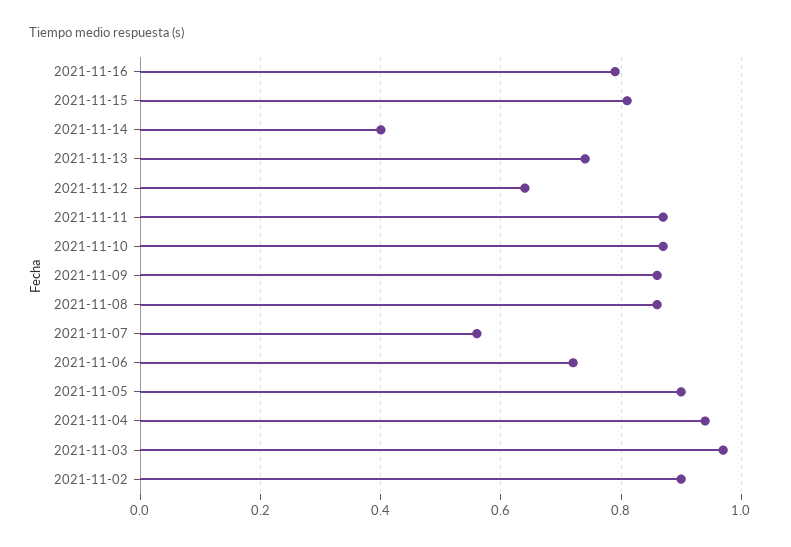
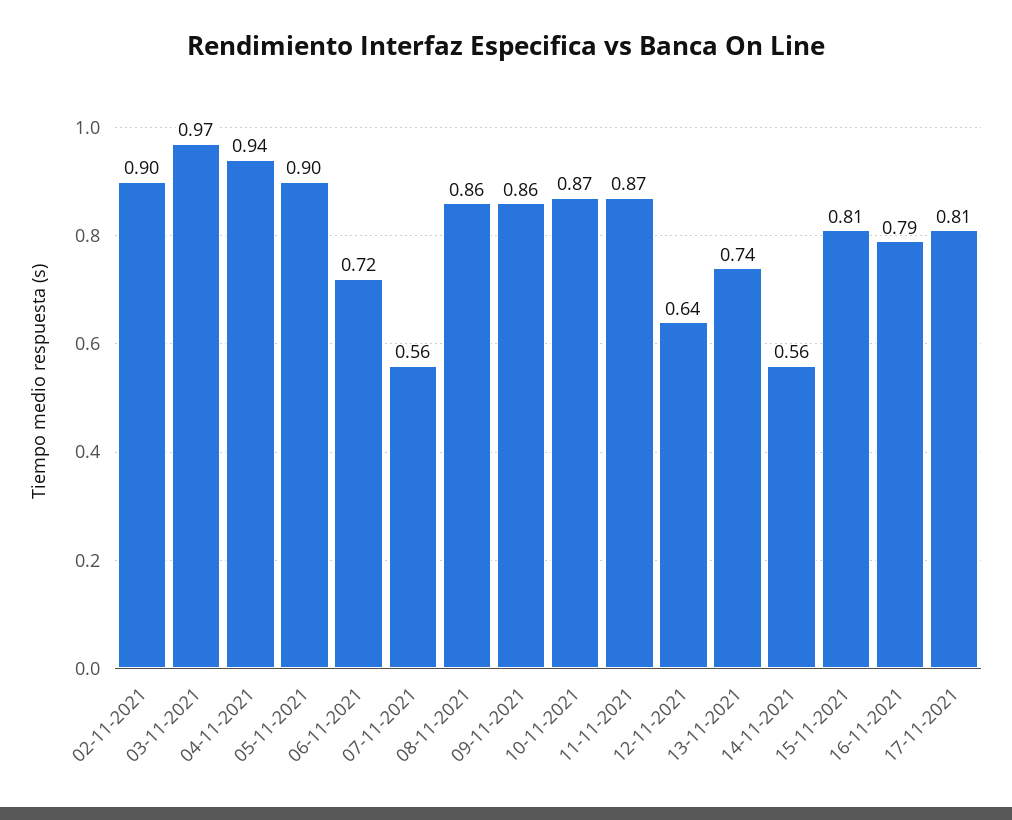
2021-11-14: 0.4 -> 0.56
17-11-2021: none -> 0.81

